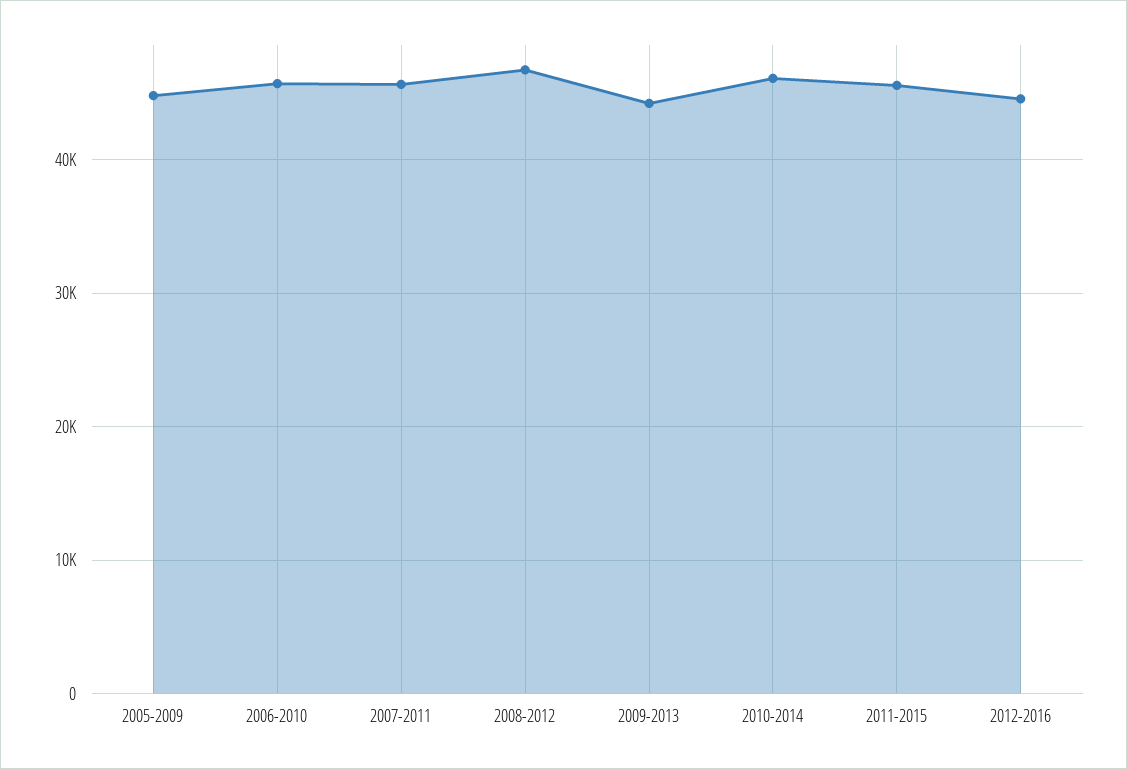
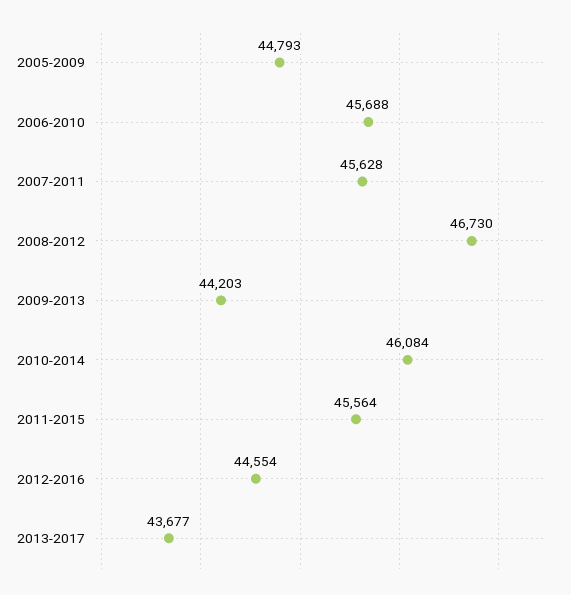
2013-2017: none -> 43677

